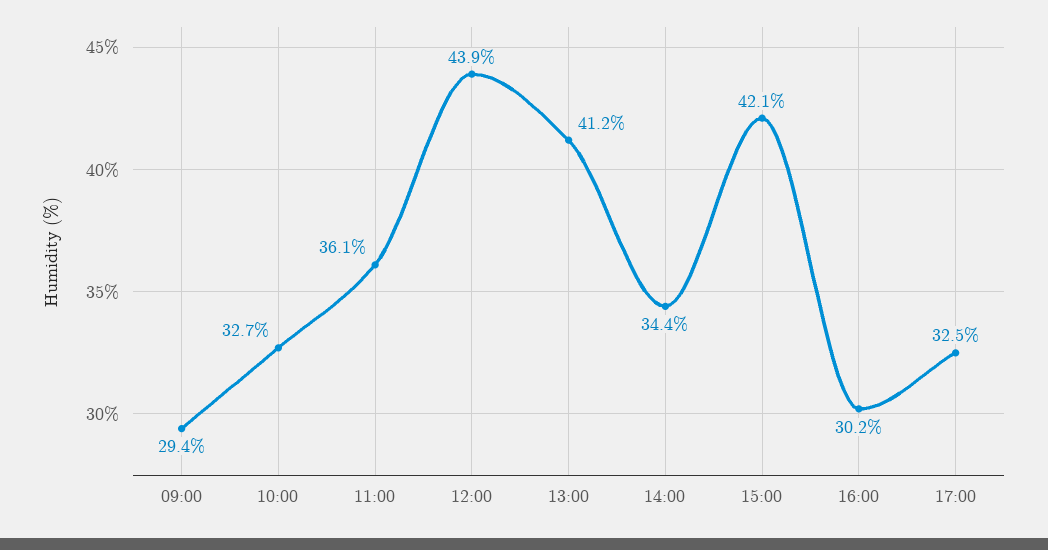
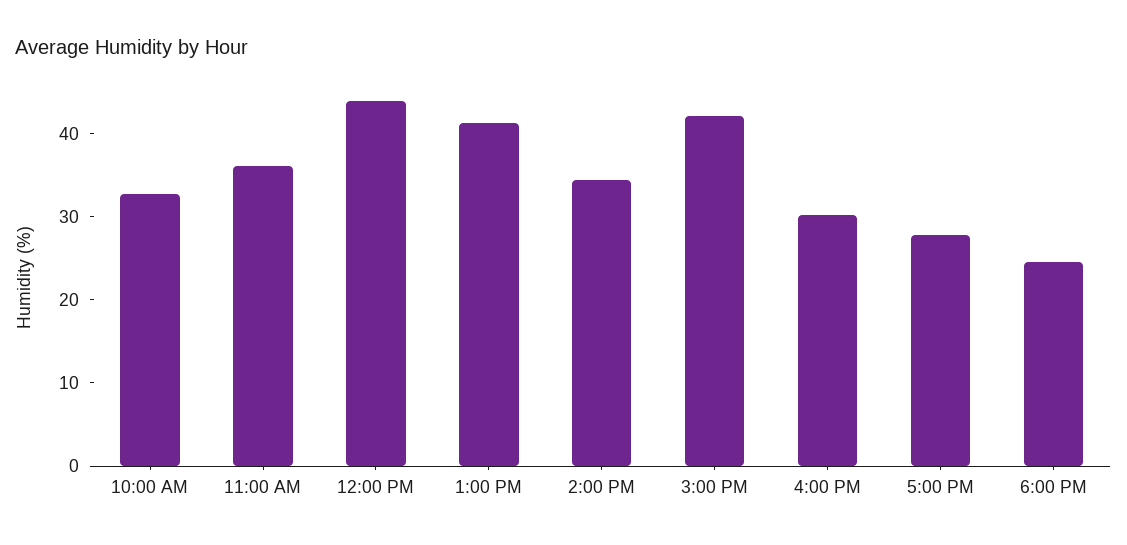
09:00: 29.4 -> none
17:00: 32.5 -> 28
6:00 PM: none -> 24

